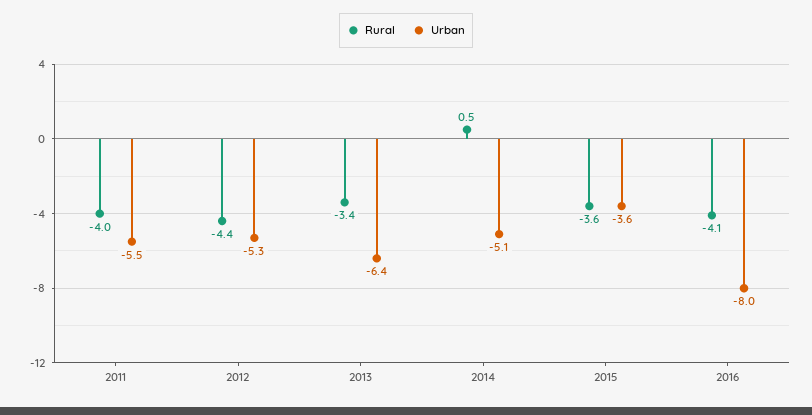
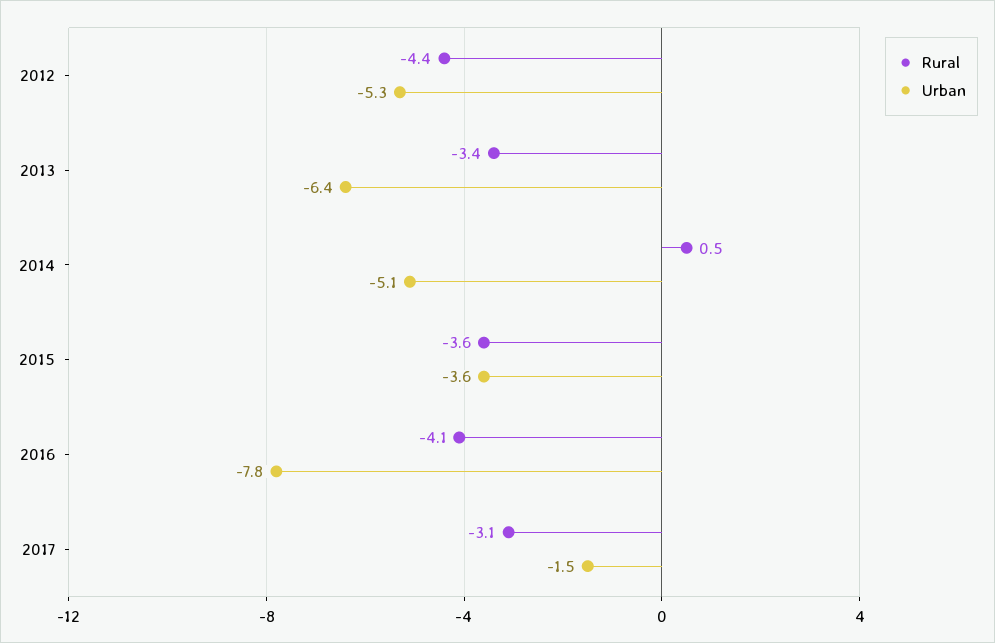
Rural, 2011: -4 -> none
Urban, 2011: -5.5 -> none
Urban, 2016: -8 -> -7.8
Rural, 2017: none -> -3.1
Urban, 2017: none -> -1.5

